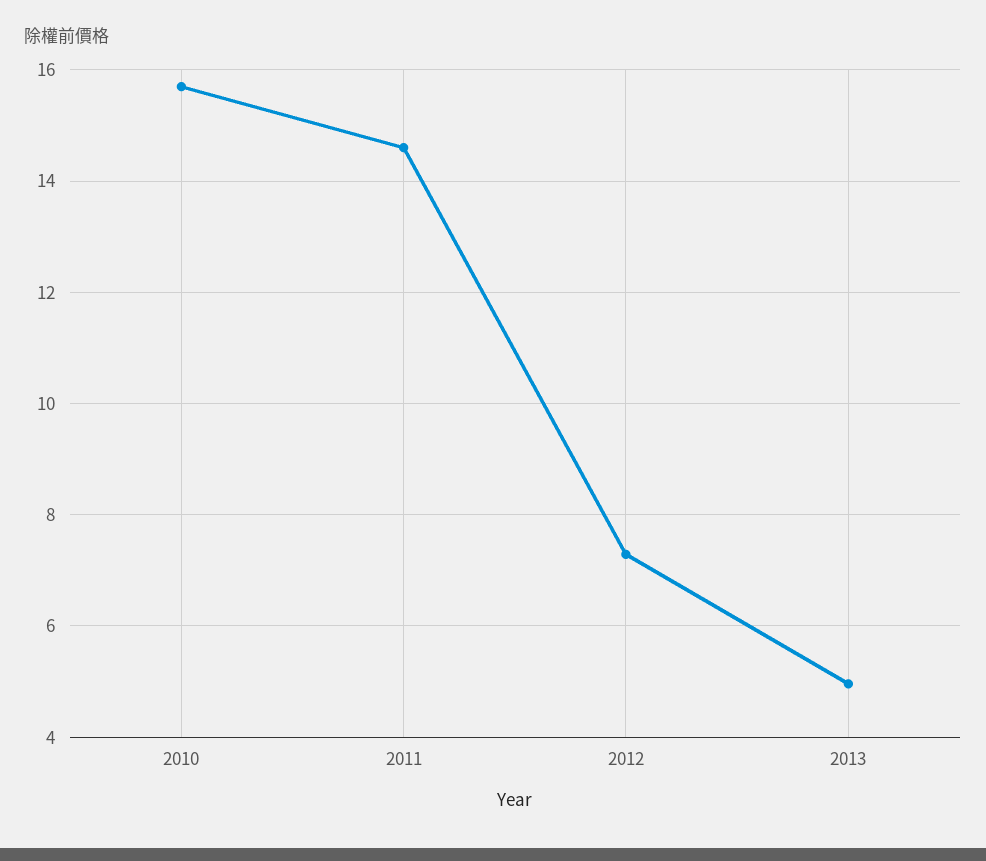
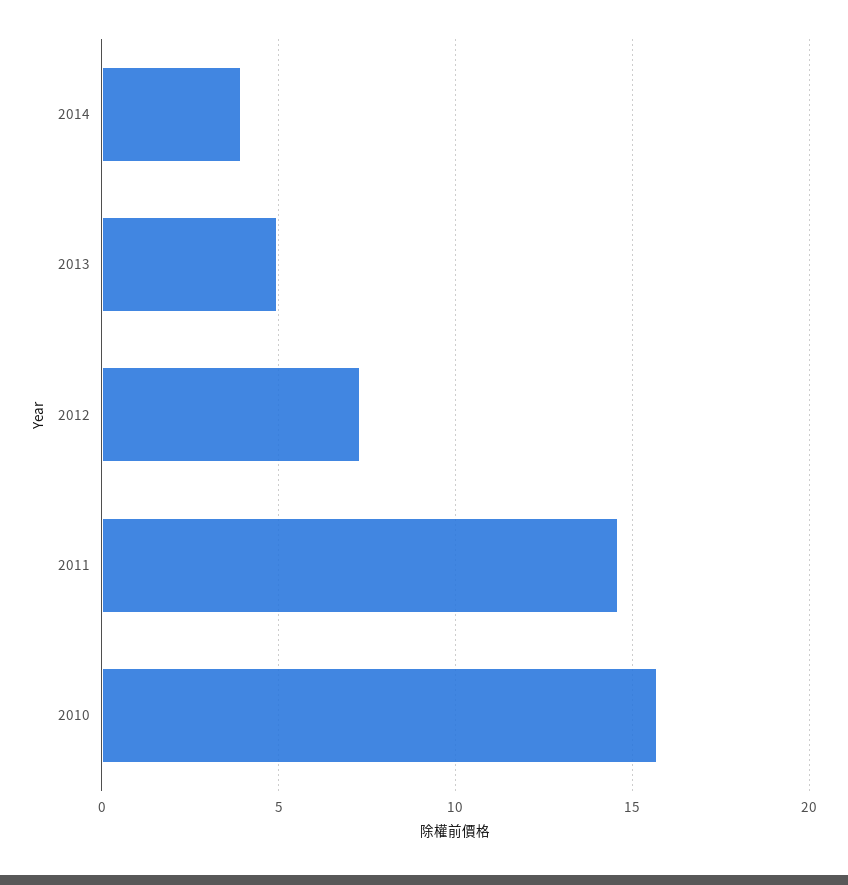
2014: none -> 4

